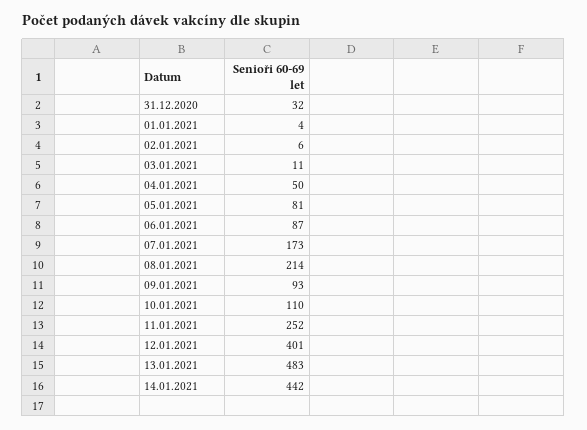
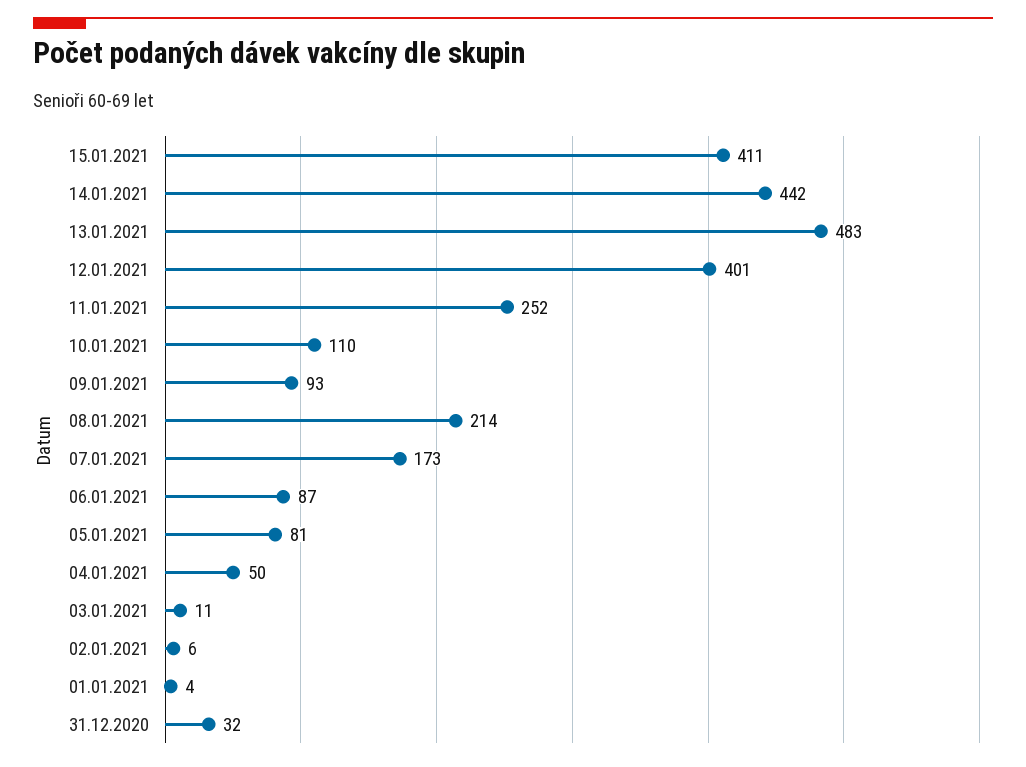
15.01.2021: none -> 411

